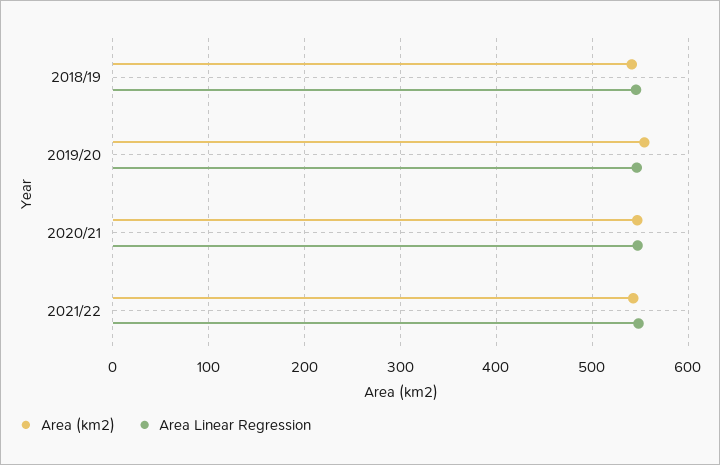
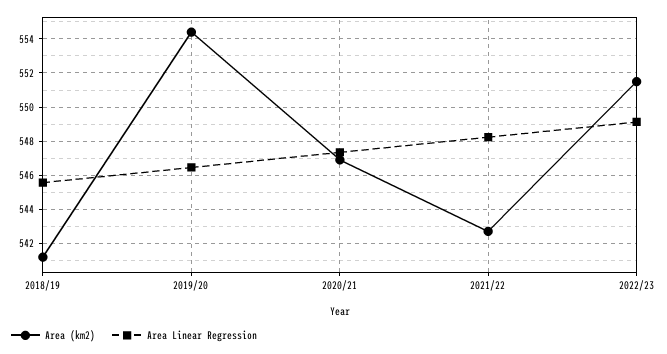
Area (km2), 2022/23: none -> 551.5
Area Linear Regression, 2022/23: none -> 549

